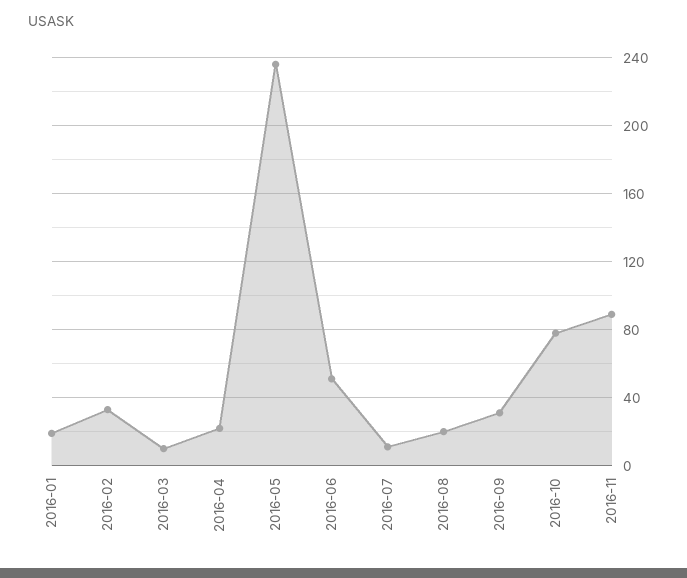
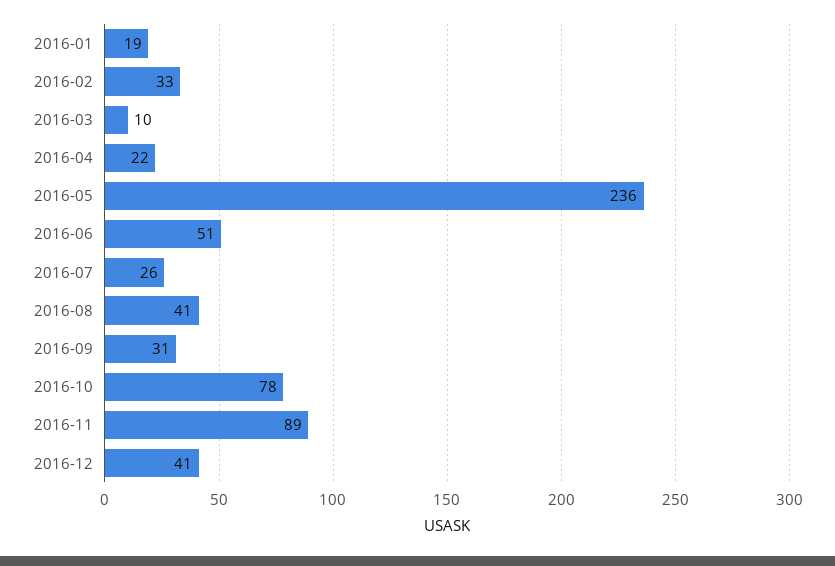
2016-07: 10 -> 26
2016-08: 20 -> 41
2016-12: none -> 41

